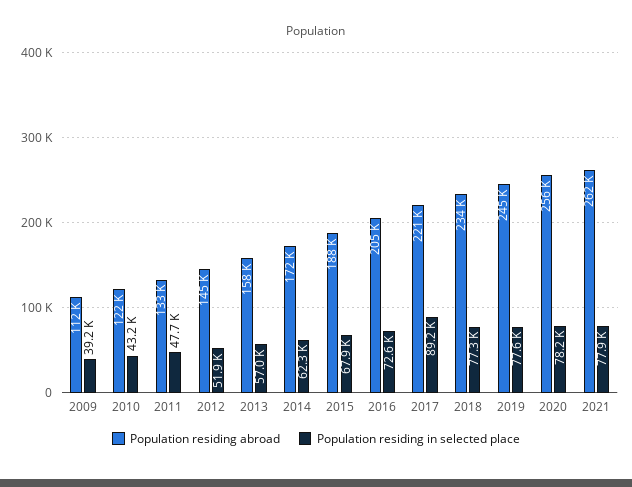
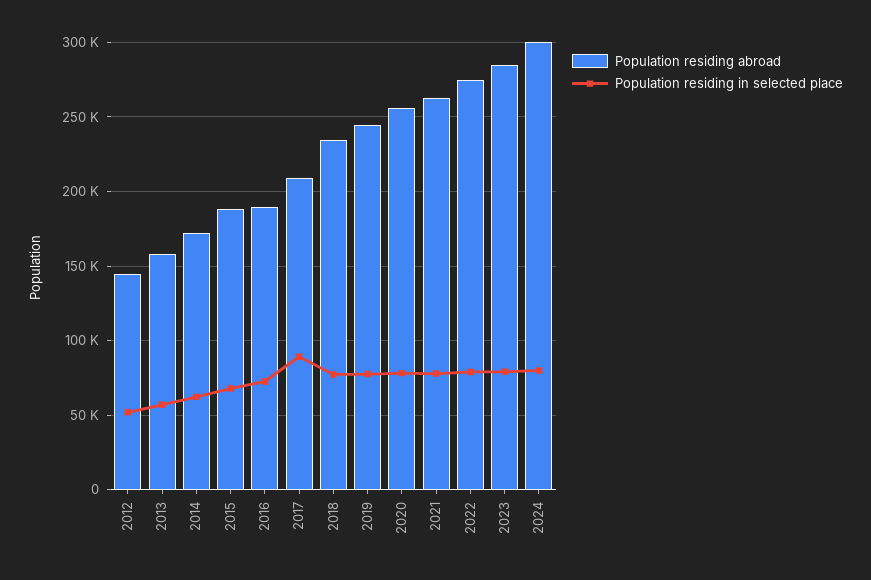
Population residing abroad, 2009: 112000 -> none
Population residing in selected place, 2009: 39200 -> none
Population residing abroad, 2010: 122000 -> none
Population residing in selected place, 2010: 43200 -> none
Population residing abroad, 2011: 133000 -> none
Population residing in selected place, 2011: 47700 -> none
Population residing abroad, 2016: 205000 -> 190000
Population residing abroad, 2017: 221000 -> 210000
Population residing abroad, 2022: none -> 275000
Population residing in selected place, 2022: none -> 80000
Population residing abroad, 2023: none -> 285000
Population residing in selected place, 2023: none -> 80000
Population residing abroad, 2024: none -> 300000
Population residing in selected place, 2024: none -> 80000

